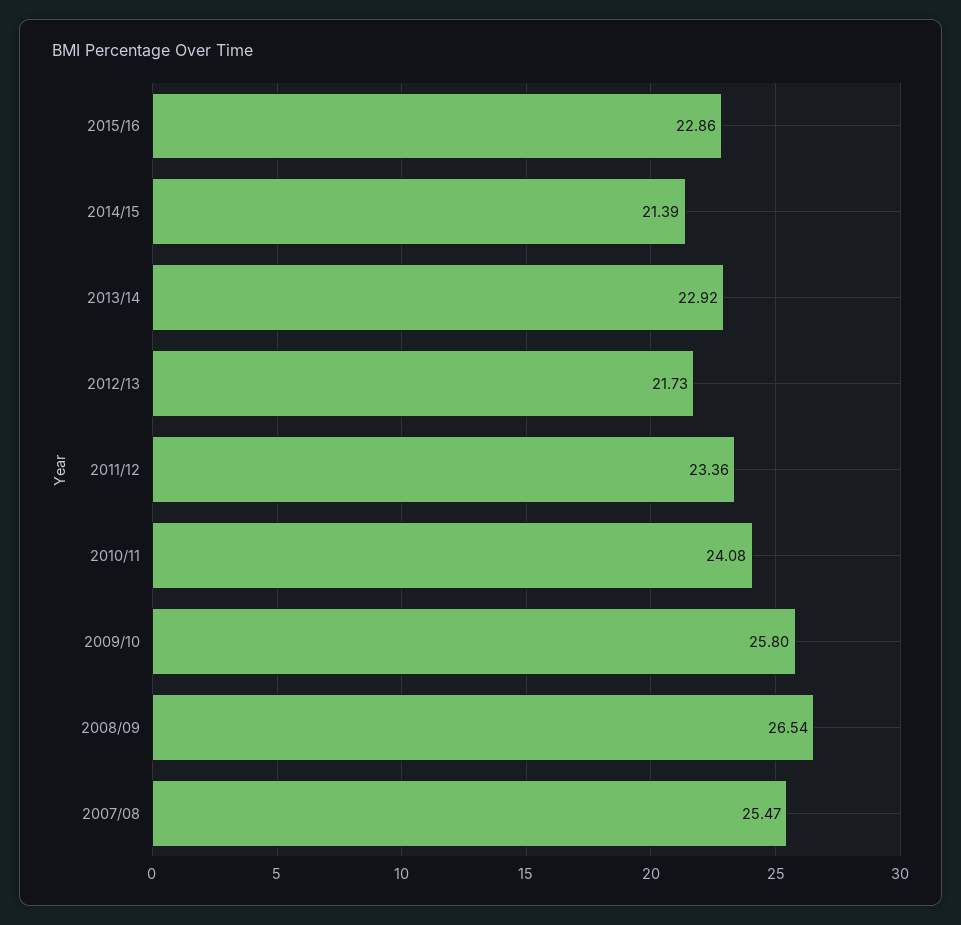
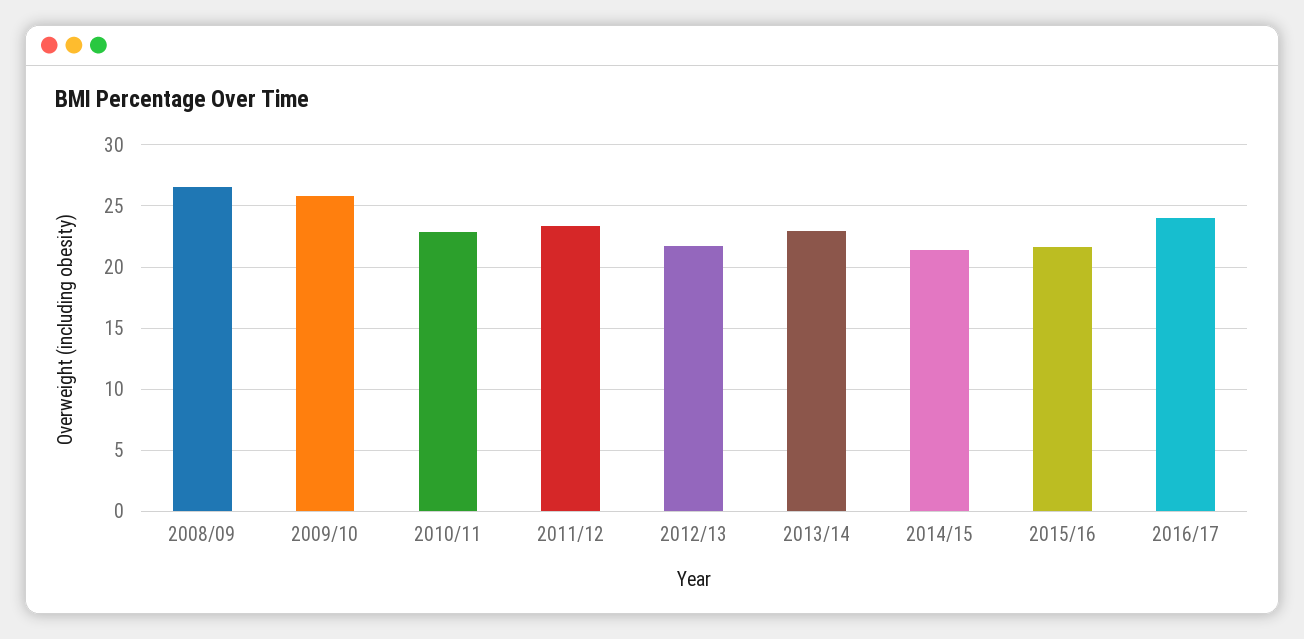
2015/16: 22.86 -> 21.5
2010/11: 24.08 -> 23
2007/08: 25.47 -> none
2016/17: none -> 24

